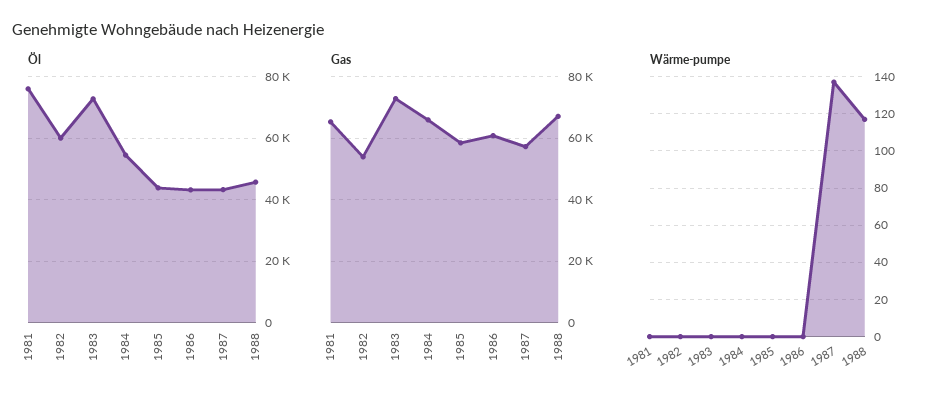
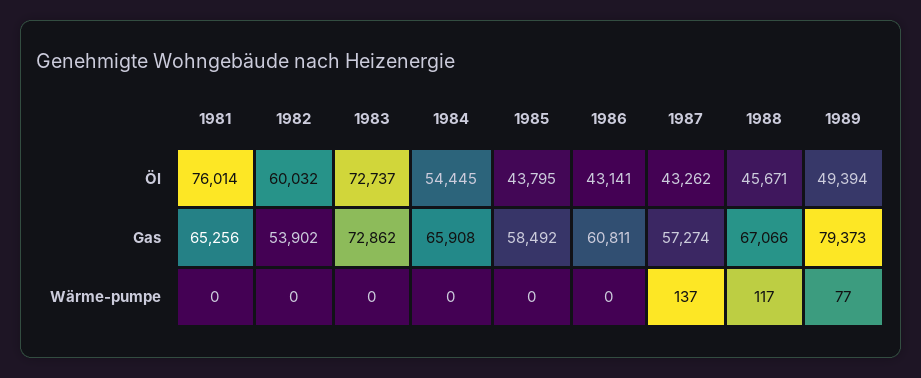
Öl, 1989: none -> 49394
Gas, 1989: none -> 79373
Wärme-pumpe, 1989: none -> 77

